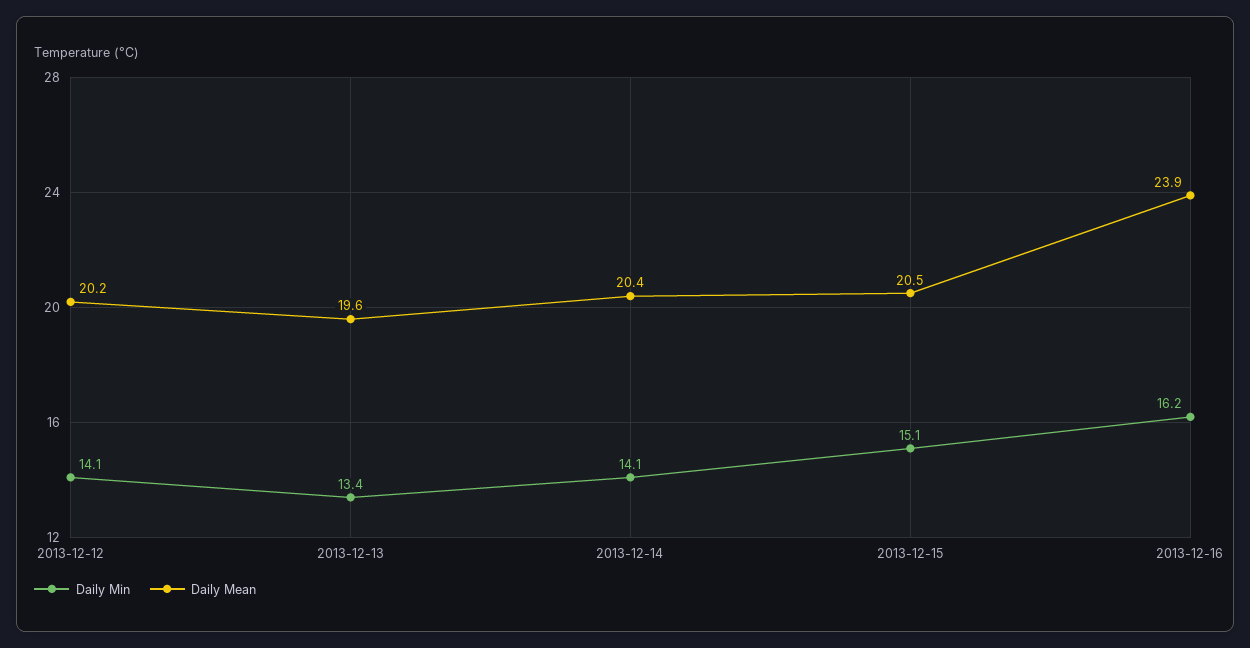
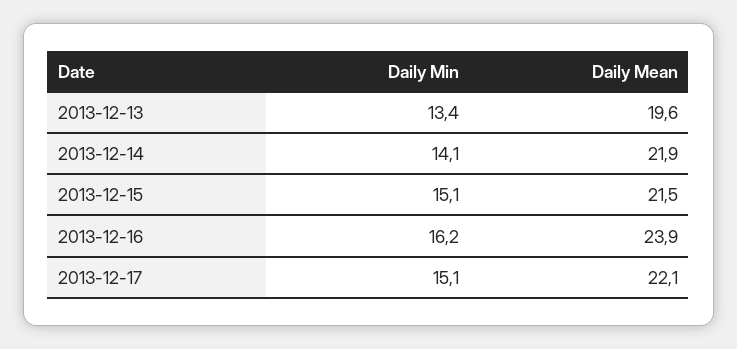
Daily Min, 2013-12-12: 14.1 -> none
Daily Mean, 2013-12-12: 20.2 -> none
Daily Mean, 2013-12-14: 20.4 -> 21.9
Daily Mean, 2013-12-15: 20.5 -> 21.5
Daily Min, 2013-12-17: none -> 15.1
Daily Mean, 2013-12-17: none -> 22.1

